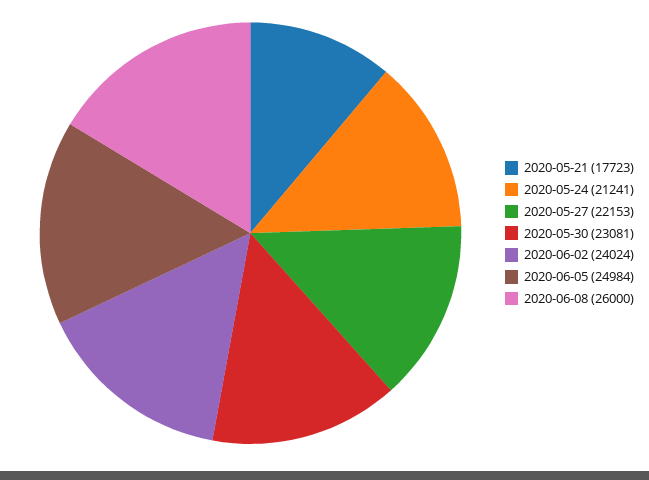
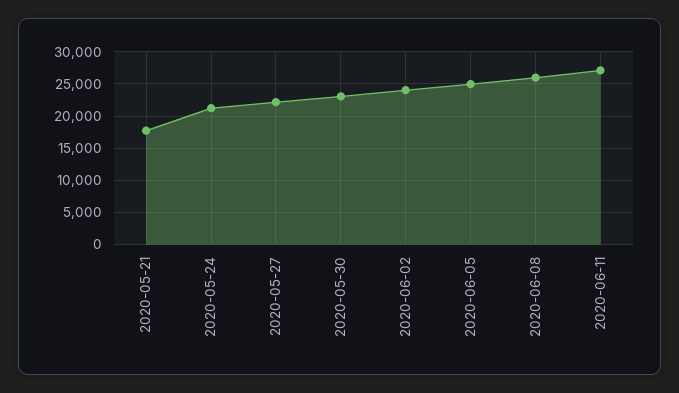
2020-06-11: none -> 27000

